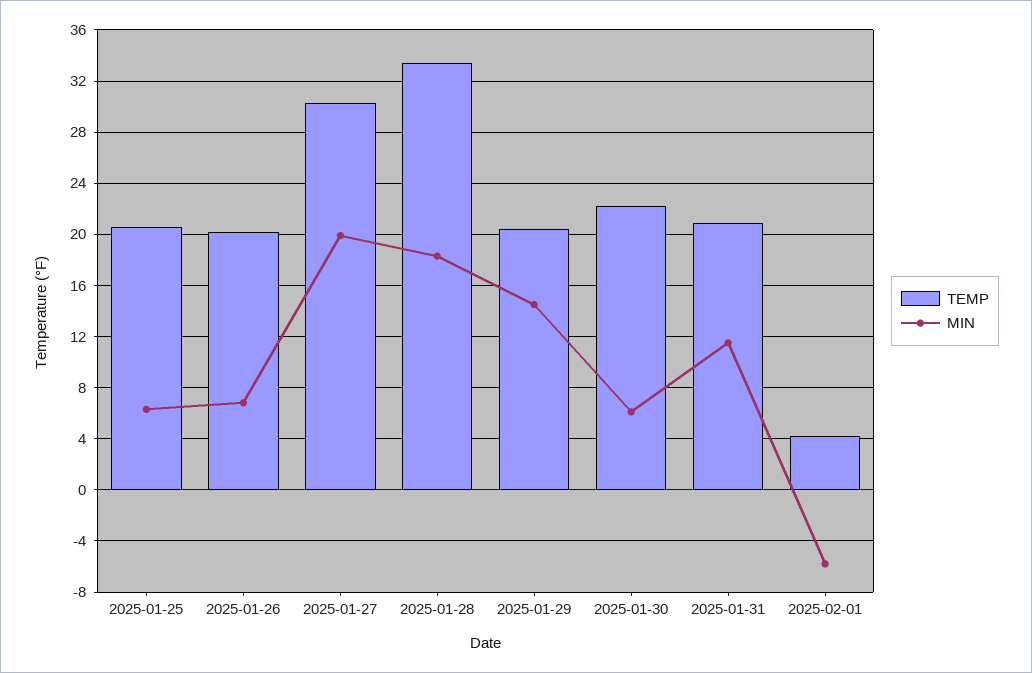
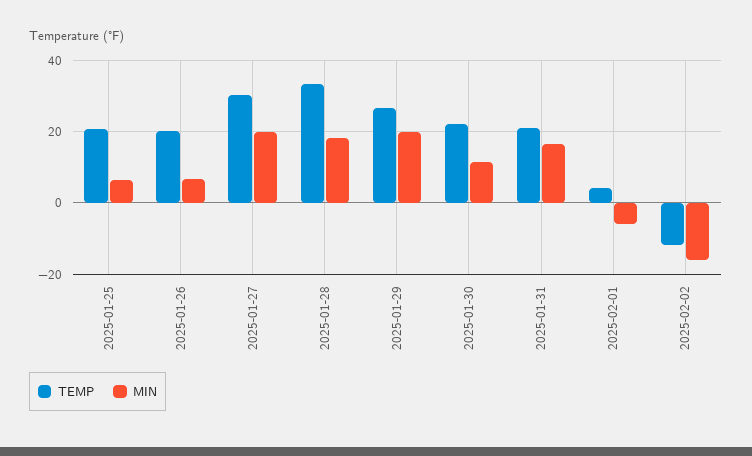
TEMP, 2025-01-29: 20.5 -> 26
MIN, 2025-01-29: 14.5 -> 20
MIN, 2025-01-30: 6 -> 12
MIN, 2025-01-31: 11.5 -> 16
TEMP, 2025-02-02: none -> -12
MIN, 2025-02-02: none -> -16

